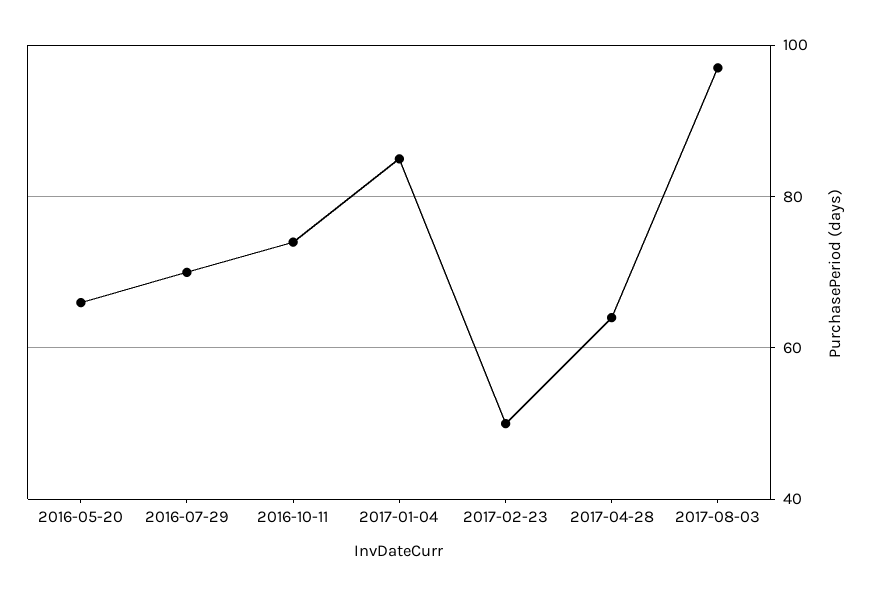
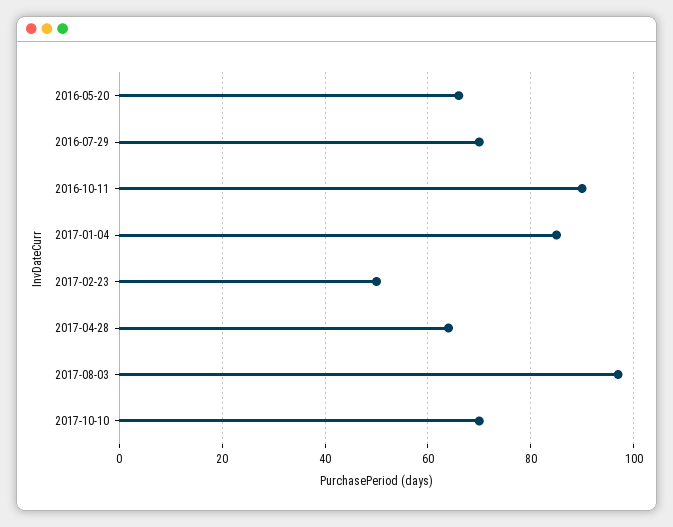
2016-10-11: 75 -> 90
2017-10-10: none -> 70

